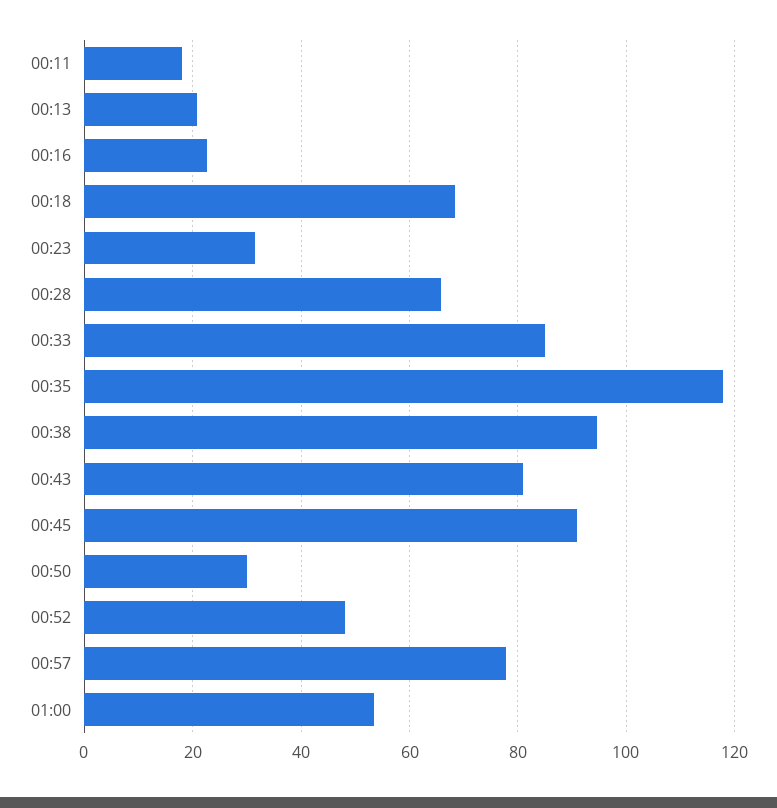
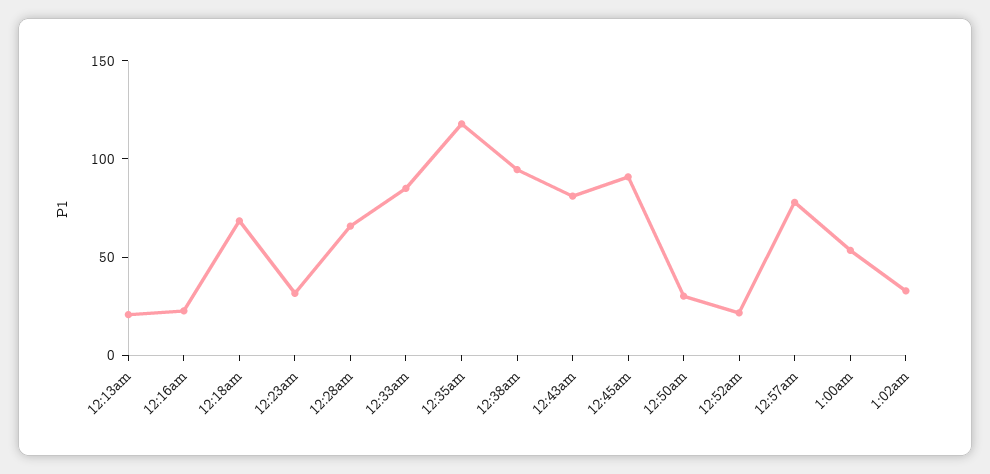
00:11: 18 -> none
00:52: 48 -> 20
1:02am: none -> 30

